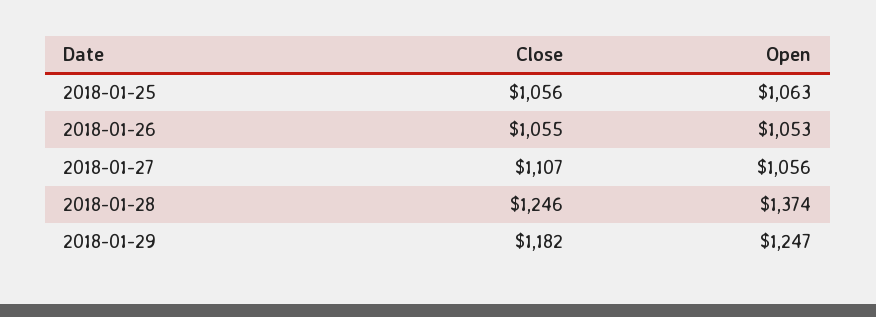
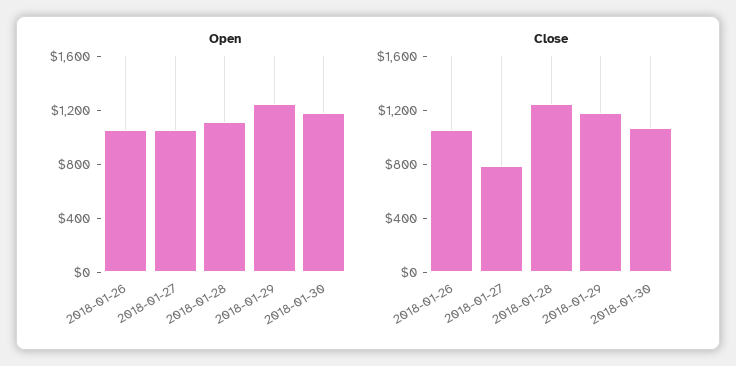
Close, 2018-01-25: 1056 -> none
Open, 2018-01-25: 1063 -> none
Close, 2018-01-27: 1107 -> 800
Open, 2018-01-28: 1374 -> 1100
Open, 2018-01-30: none -> 1200
Close, 2018-01-30: none -> 1100

